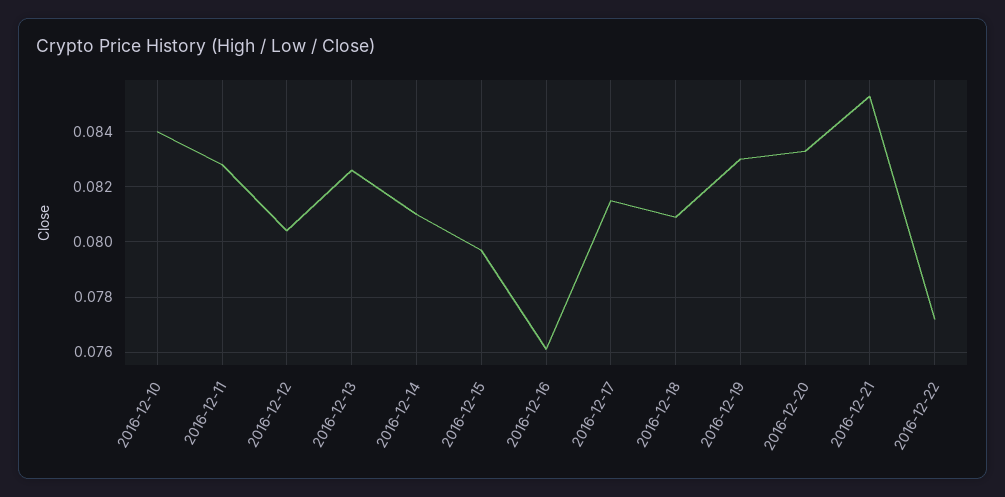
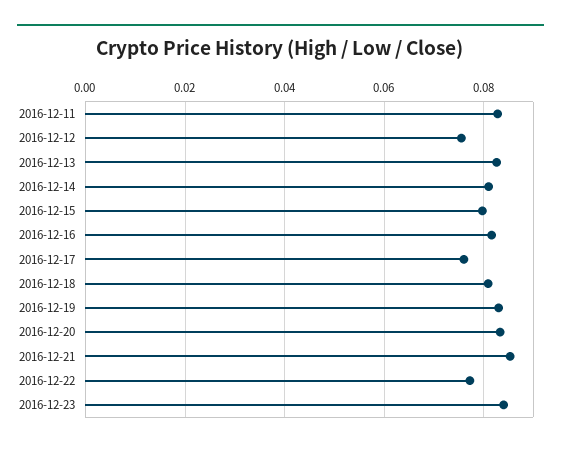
2016-12-10: 0.084 -> none
2016-12-12: 0.0805 -> 0.076
2016-12-16: 0.076 -> 0.082
2016-12-17: 0.0815 -> 0.076
2016-12-23: none -> 0.084

